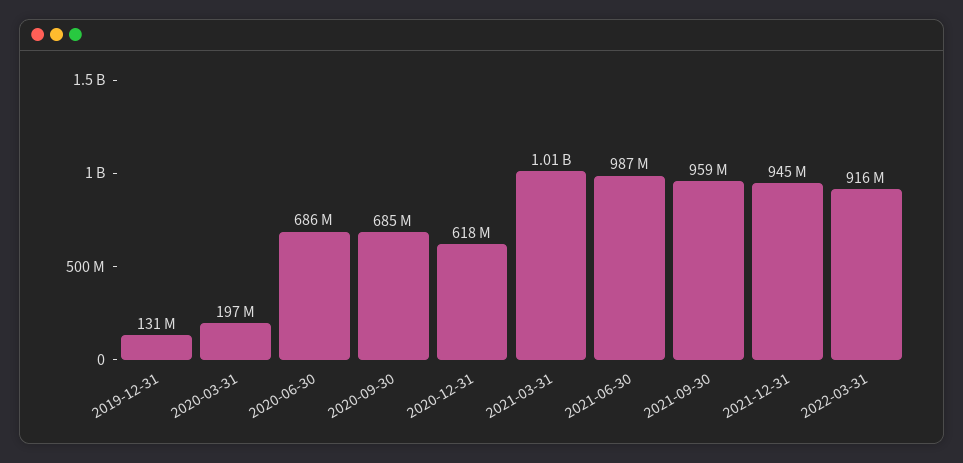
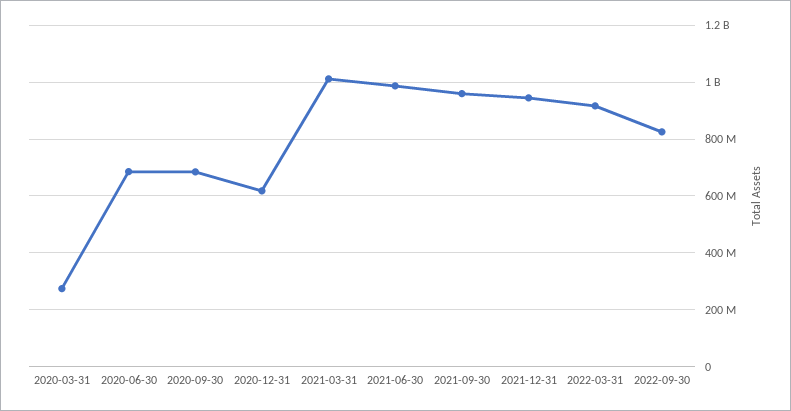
2019-12-31: 131000000 -> none
2020-03-31: 197000000 -> 275000000
2022-09-30: none -> 825000000

